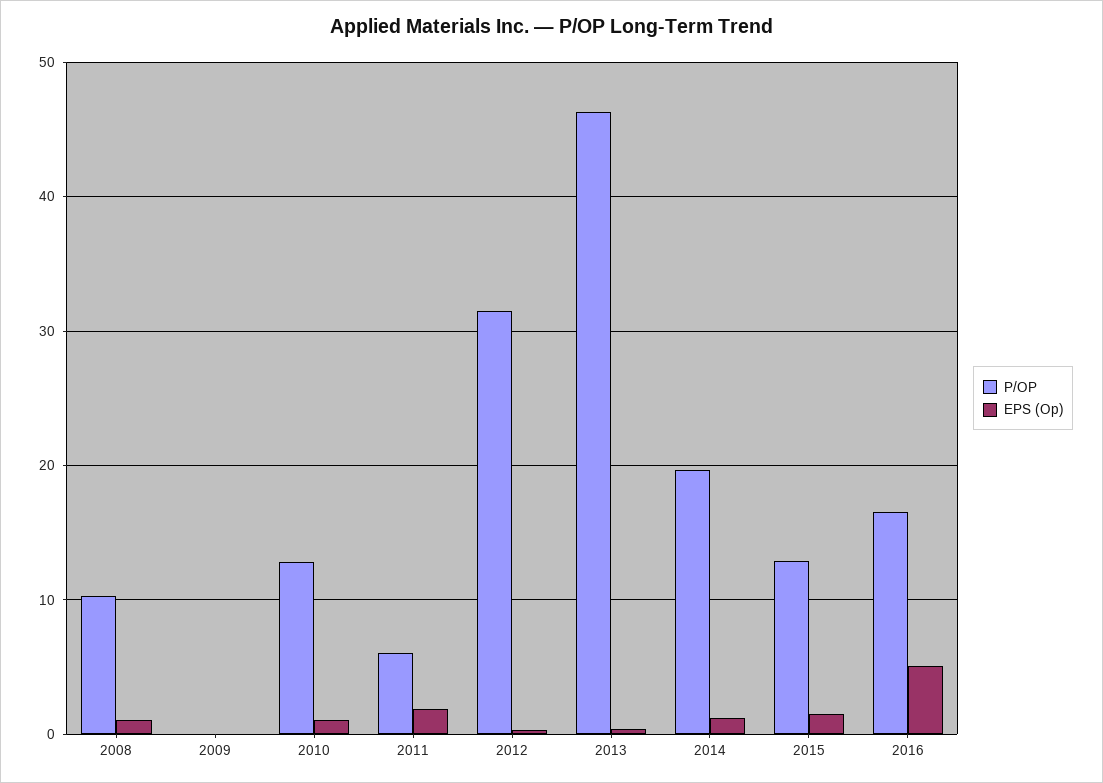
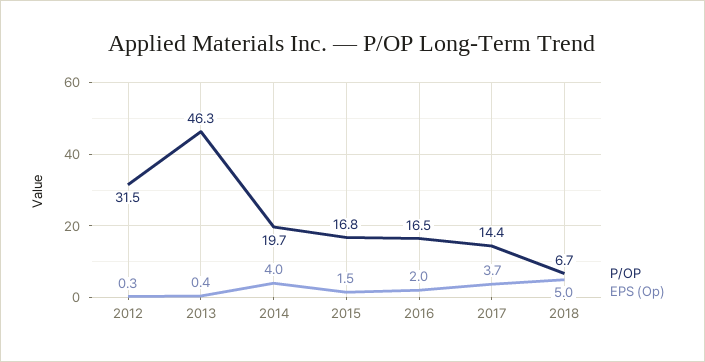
P/OP, 2008: 10 -> none
EPS (Op), 2008: 1 -> none
P/OP, 2009: 0 -> none
EPS (Op), 2009: 0 -> none
P/OP, 2010: 13 -> none
EPS (Op), 2010: 1 -> none
P/OP, 2011: 6 -> none
EPS (Op), 2011: 2 -> none
EPS (Op), 2014: 1 -> 4
P/OP, 2015: 13 -> 16.8
EPS (Op), 2016: 5 -> 2
P/OP, 2017: none -> 14.4
EPS (Op), 2017: none -> 3.7
P/OP, 2018: none -> 6.7
EPS (Op), 2018: none -> 5

